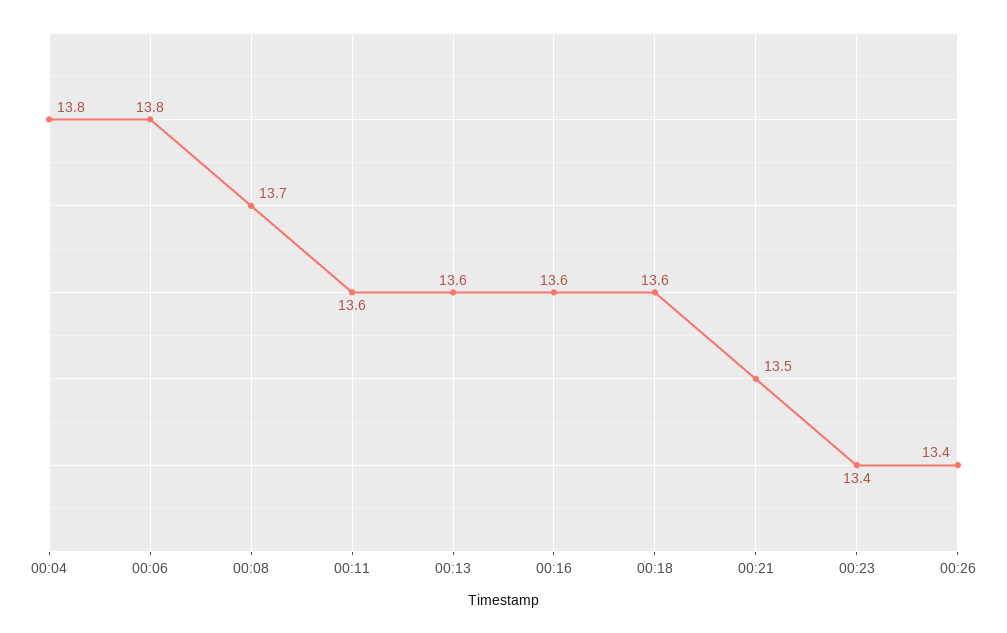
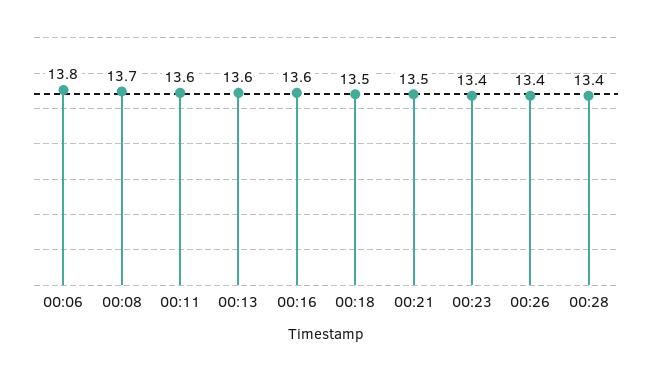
00:04: 13.8 -> none
00:18: 13.6 -> 13.5
00:28: none -> 13.4

